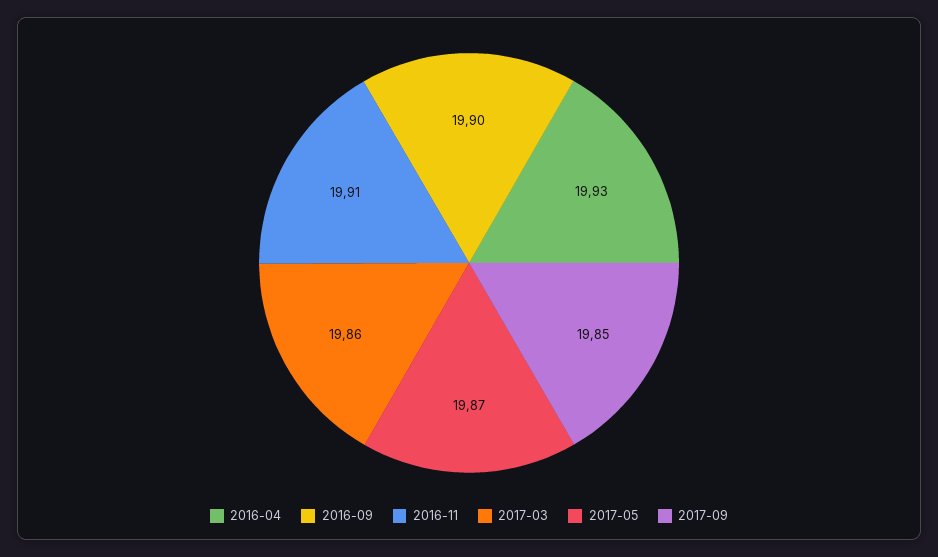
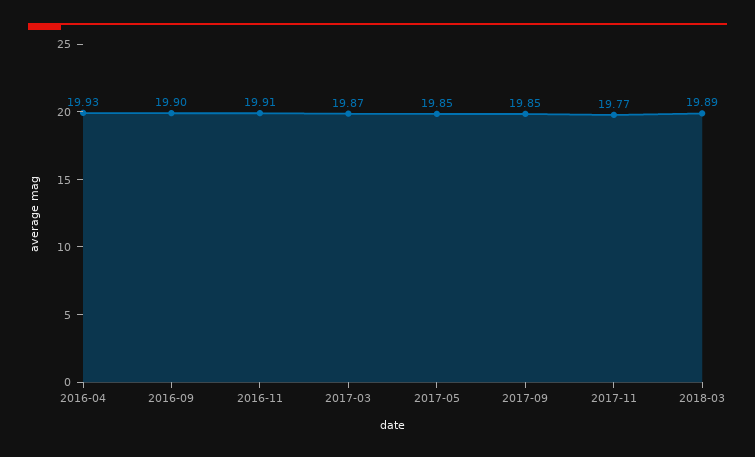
2017-03: 19.86 -> 19.87
2017-05: 19.87 -> 19.85
2017-11: none -> 19.77
2018-03: none -> 19.89

